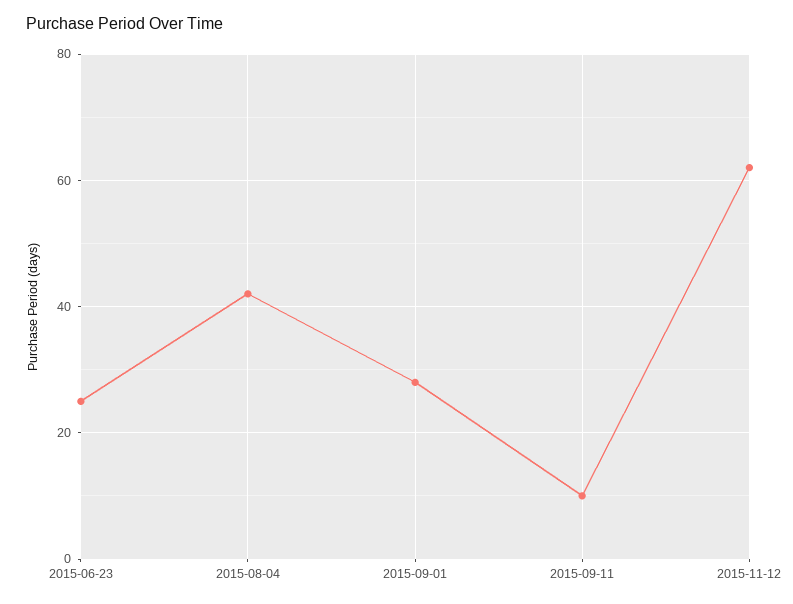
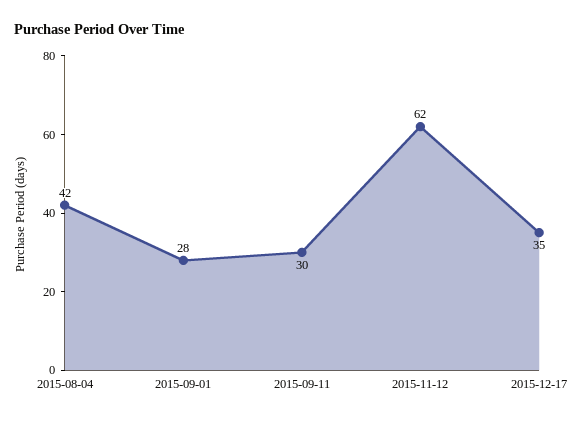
2015-06-23: 25 -> none
2015-09-11: 10 -> 30
2015-12-17: none -> 35

